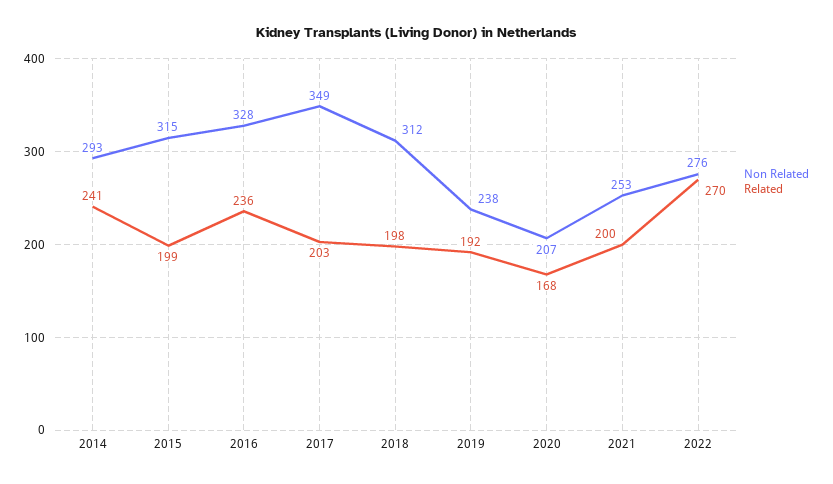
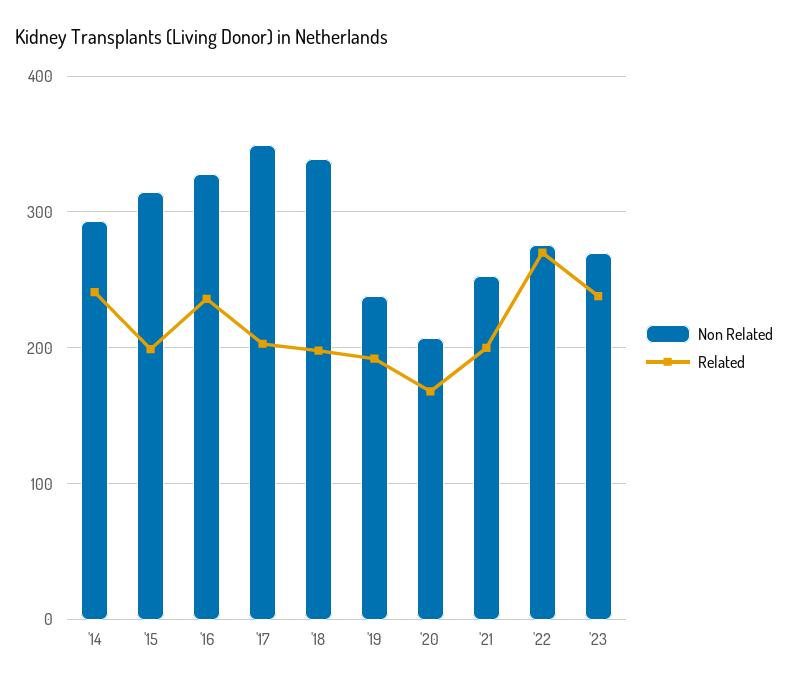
Non Related, 2018: 312 -> 340
Non Related, '23: none -> 270
Related, '23: none -> 240

